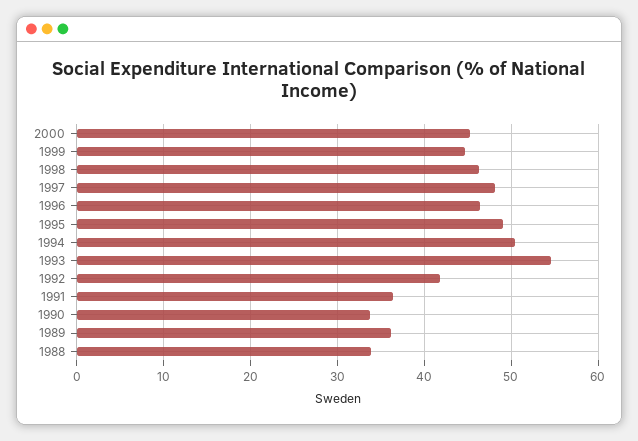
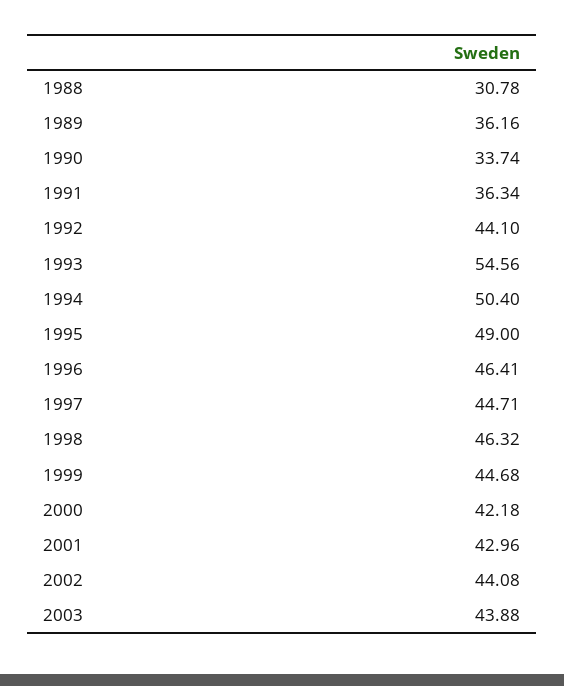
2000: 45 -> 42.18
1997: 48 -> 44.71
1992: 42 -> 44.1
1988: 34 -> 30.78
2001: none -> 42.96
2002: none -> 44.08
2003: none -> 43.88

